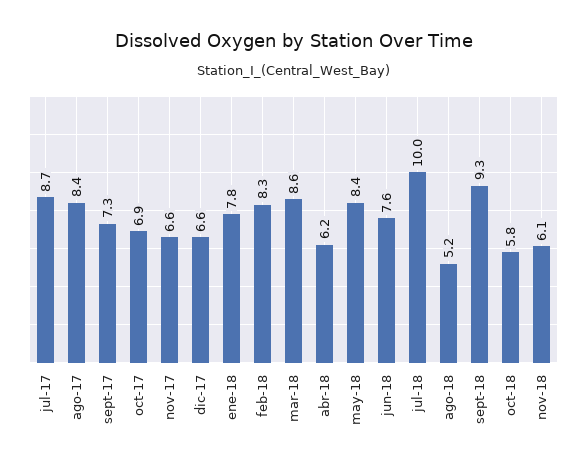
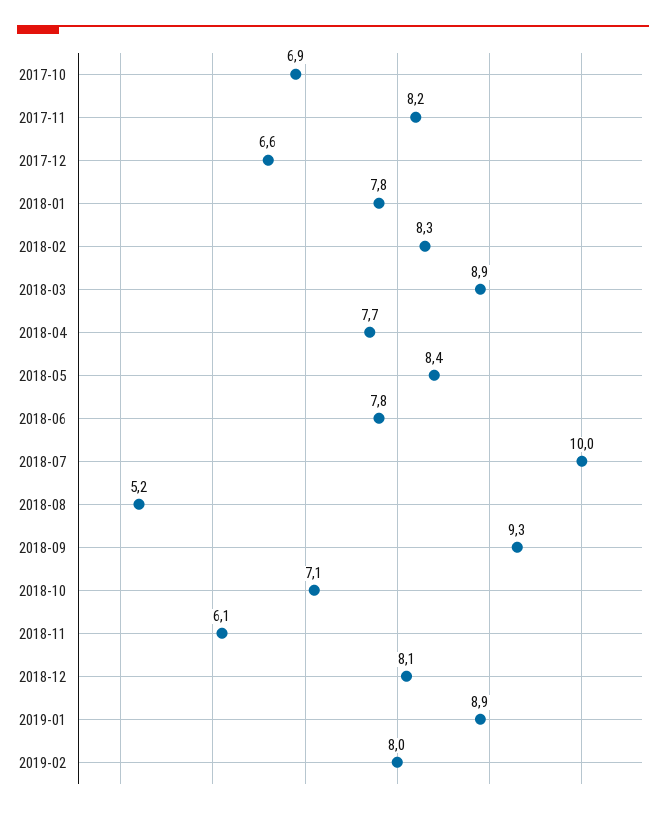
jul-17: 8.7 -> none
ago-17: 8.4 -> none
sept-17: 7.3 -> none
nov-17: 6.6 -> 8.2
mar-18: 8.6 -> 8.9
abr-18: 6.2 -> 7.7
jun-18: 7.6 -> 7.8
oct-18: 5.8 -> 7.1
2018-12: none -> 8.1
2019-01: none -> 8.9
2019-02: none -> 8

